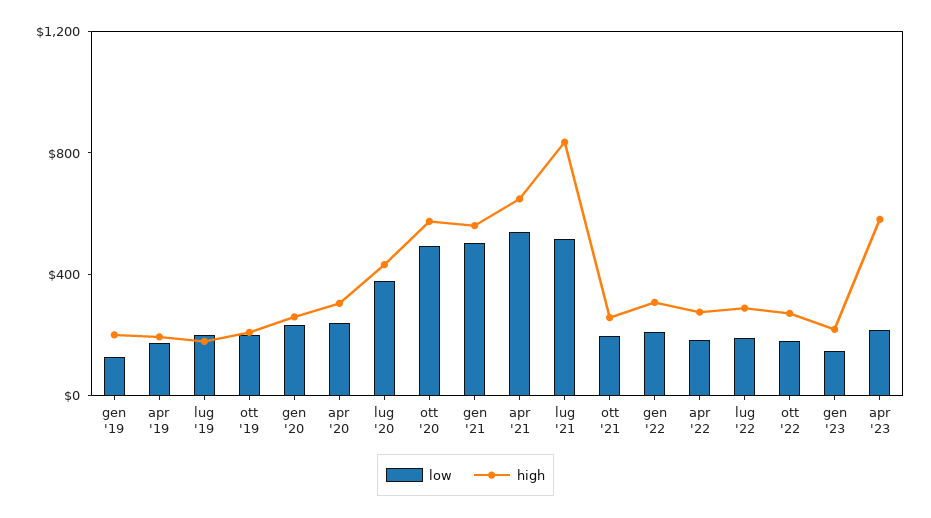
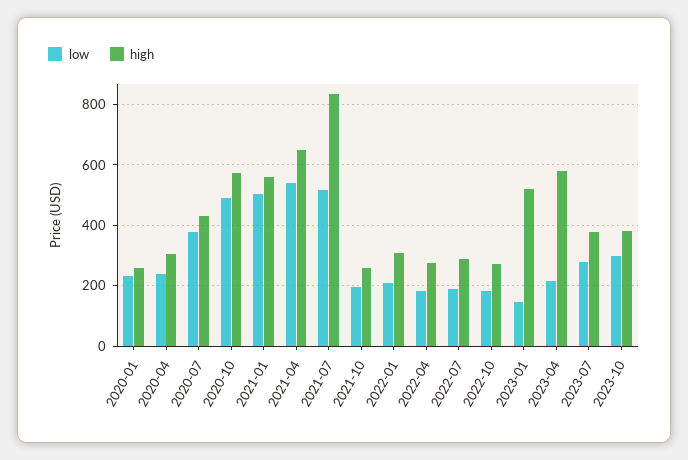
low, gen '19: 100 -> none
high, gen '19: 200 -> none
low, apr '19: 200 -> none
high, apr '19: 200 -> none
low, lug '19: 200 -> none
high, lug '19: 200 -> none
low, ott '19: 200 -> none
high, ott '19: 200 -> none
high, gen '23: 200 -> 520
low, 2023-07: none -> 280
high, 2023-07: none -> 380
low, 2023-10: none -> 300
high, 2023-10: none -> 380

